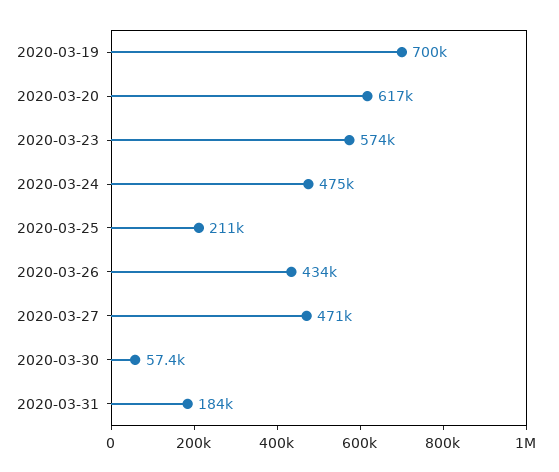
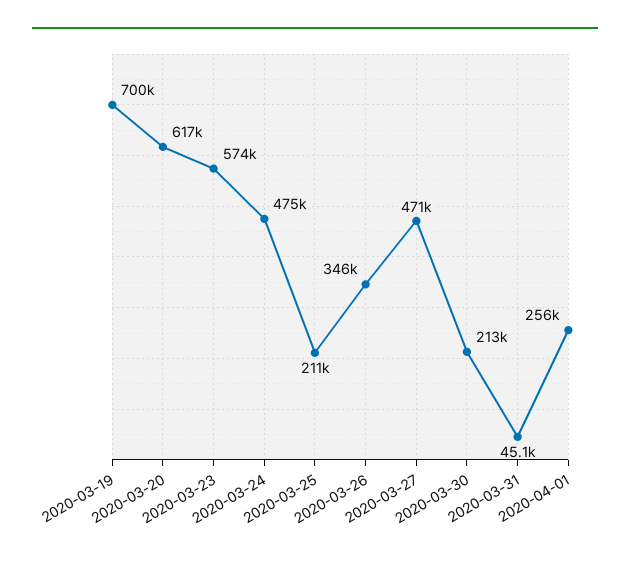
2020-03-26: 434000 -> 346000
2020-03-30: 57400 -> 213000
2020-03-31: 184000 -> 45100
2020-04-01: none -> 256000

